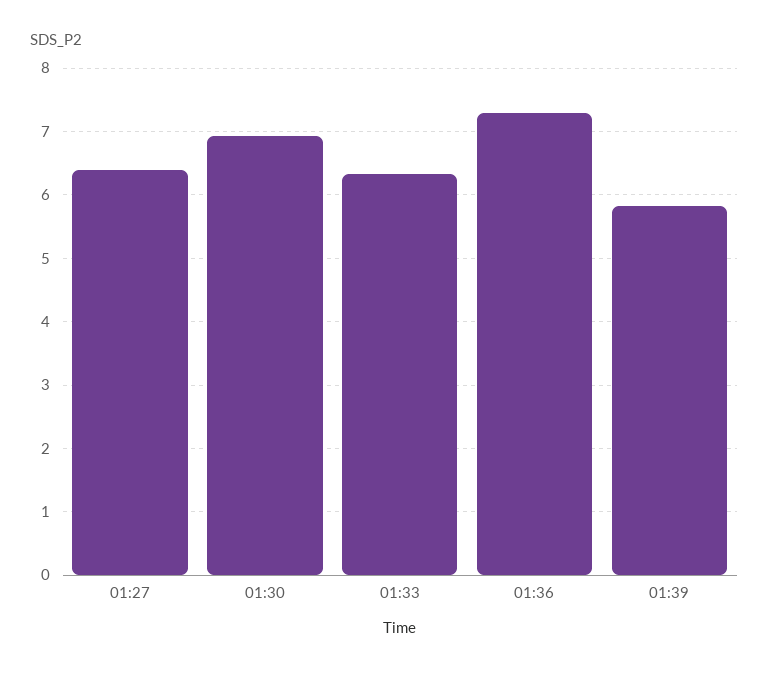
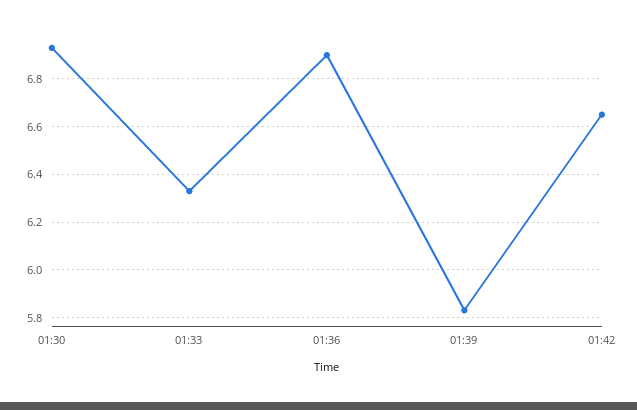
01:27: 6.4 -> none
01:36: 7.3 -> 6.9
01:42: none -> 6.65

